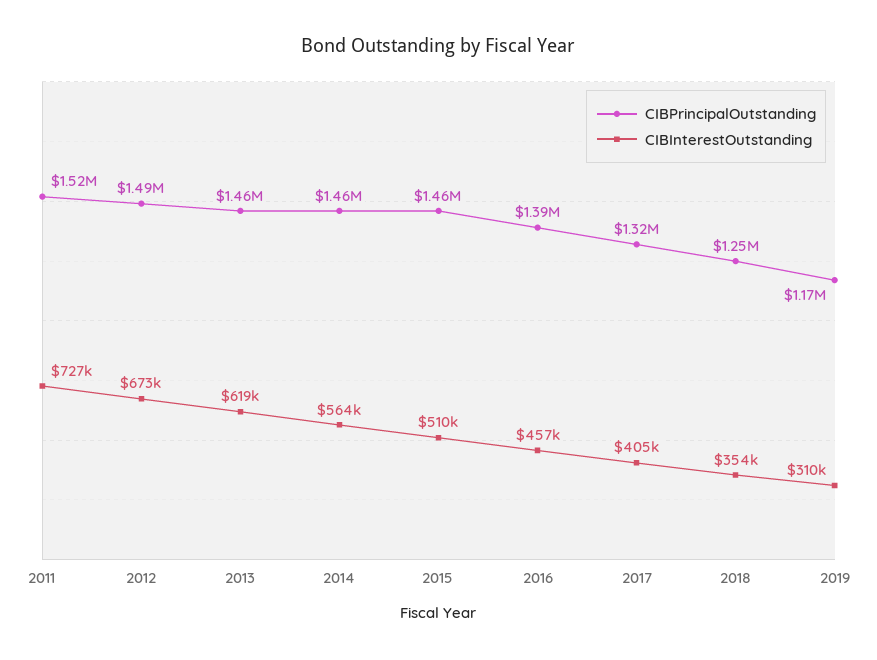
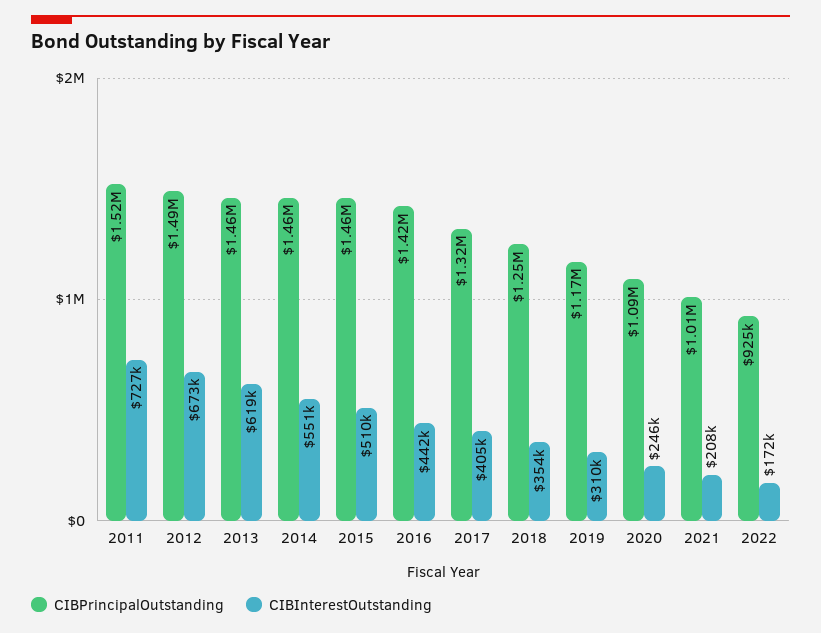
CIBInterestOutstanding, 2014: 564000 -> 551000
CIBPrincipalOutstanding, 2016: 1390000 -> 1420000
CIBInterestOutstanding, 2016: 457000 -> 442000
CIBPrincipalOutstanding, 2020: none -> 1090000
CIBInterestOutstanding, 2020: none -> 246000
CIBPrincipalOutstanding, 2021: none -> 1010000
CIBInterestOutstanding, 2021: none -> 208000
CIBPrincipalOutstanding, 2022: none -> 925000
CIBInterestOutstanding, 2022: none -> 172000

